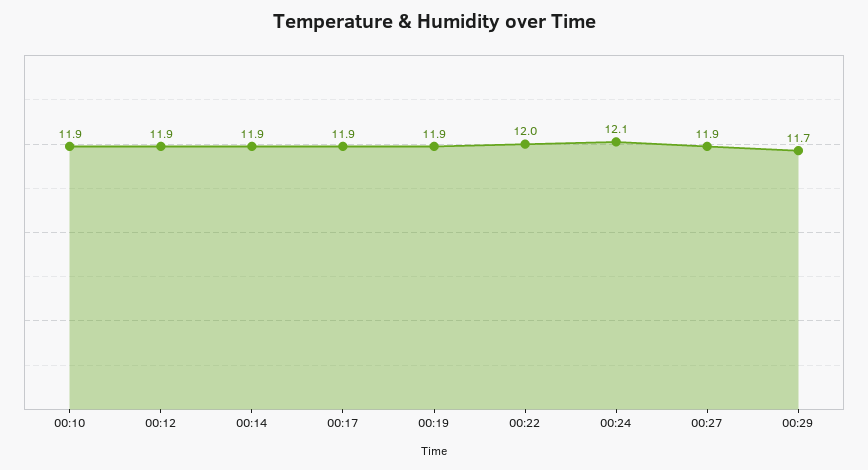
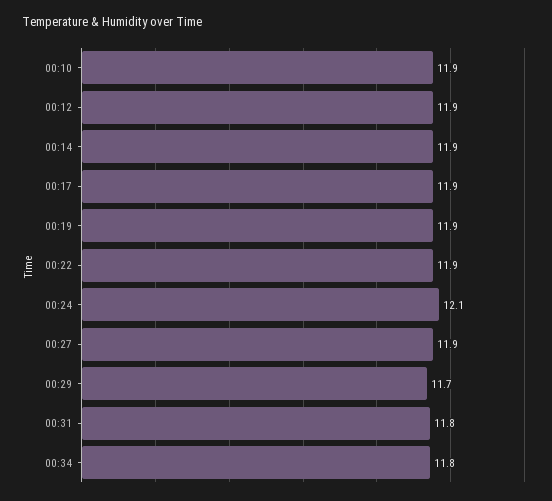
00:22: 12 -> 11.9
00:31: none -> 11.8
00:34: none -> 11.8

